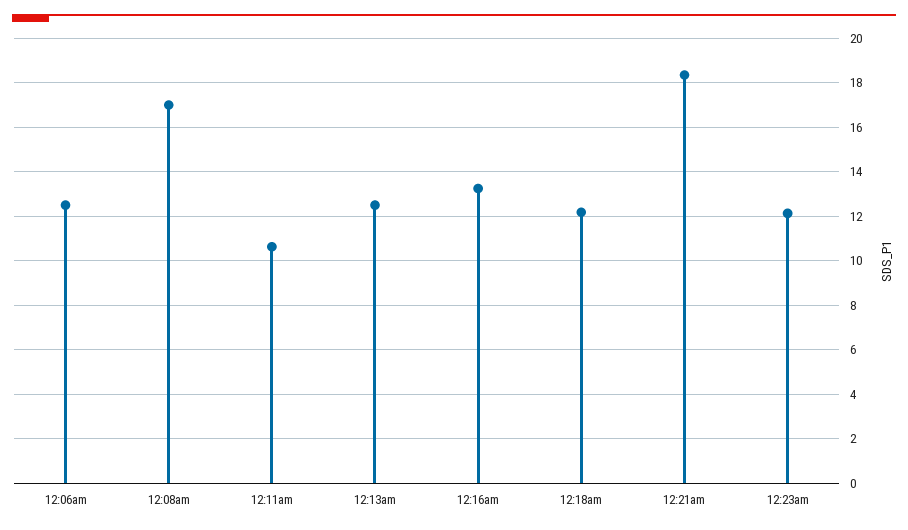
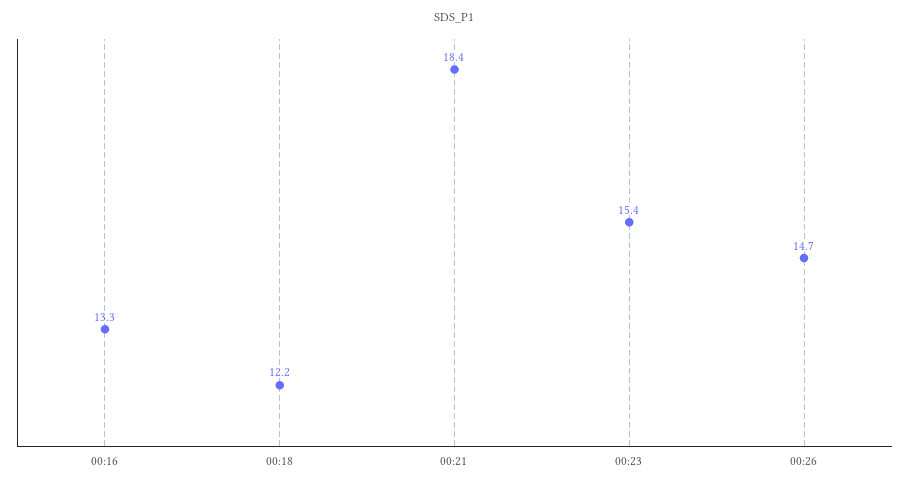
12:06am: 12.5 -> none
12:08am: 17 -> none
12:11am: 10.5 -> none
12:13am: 12.5 -> none
12:23am: 12 -> 15.4
00:26: none -> 14.7

